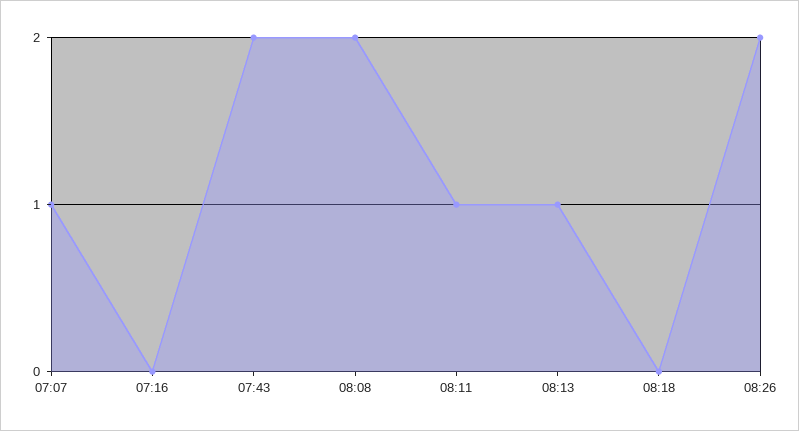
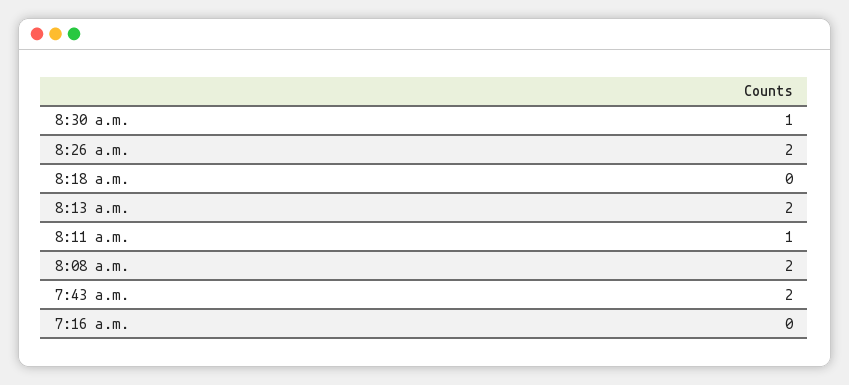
07:07: 1 -> none
08:13: 1 -> 2
8:30 a.m.: none -> 1

